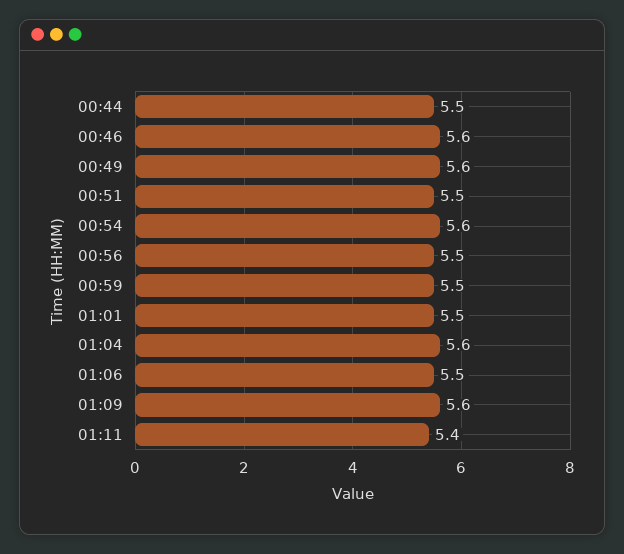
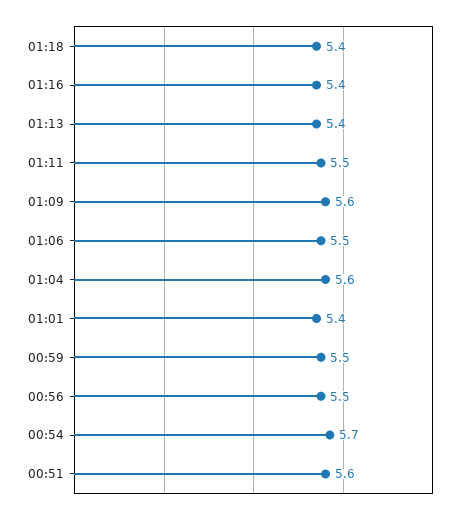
00:44: 5.5 -> none
00:46: 5.6 -> none
00:49: 5.6 -> none
00:51: 5.5 -> 5.6
00:54: 5.6 -> 5.7
01:01: 5.5 -> 5.4
01:11: 5.4 -> 5.5
01:18: none -> 5.4
01:16: none -> 5.4
01:13: none -> 5.4

